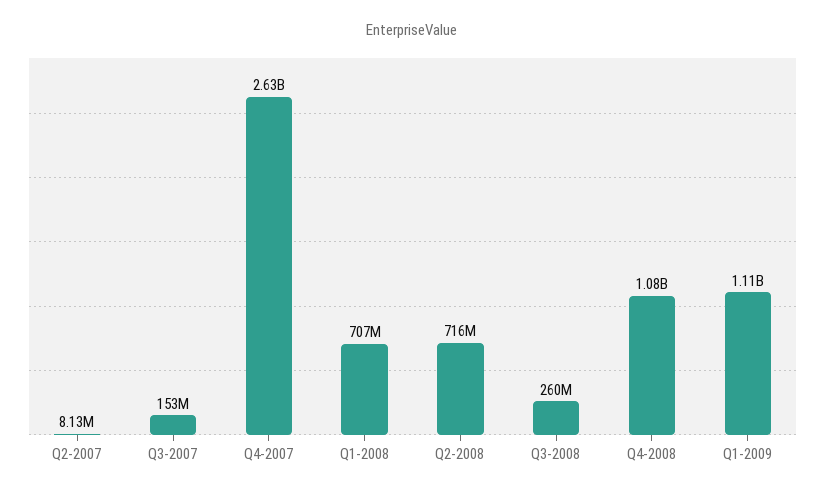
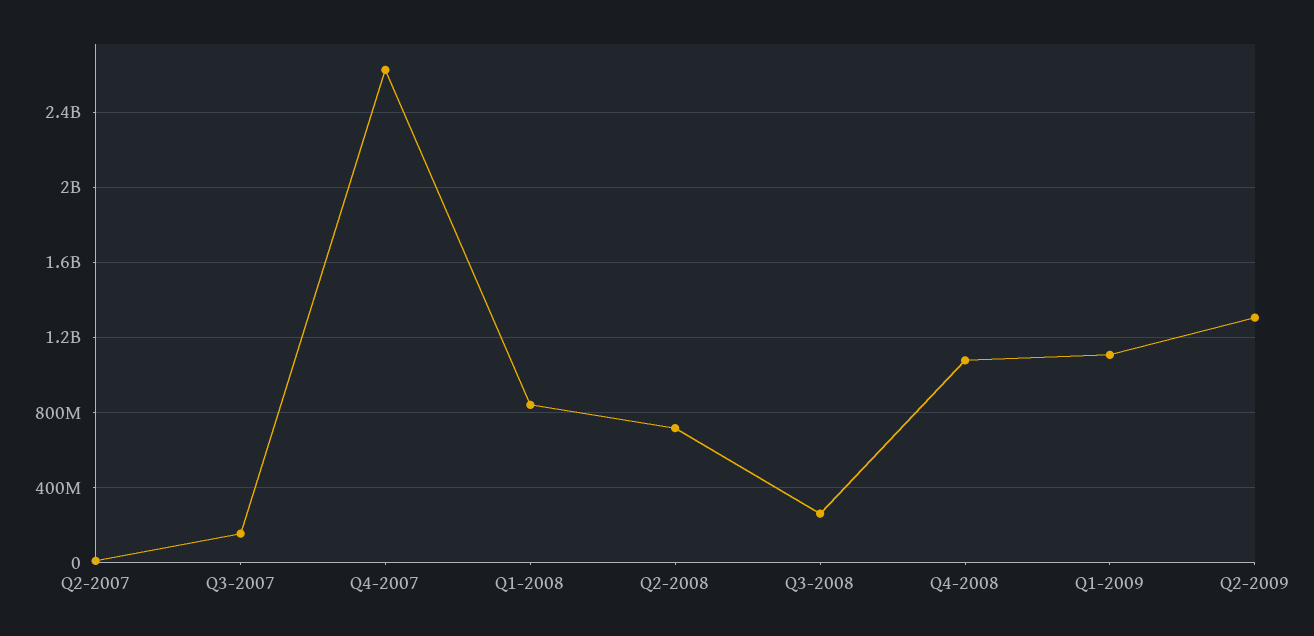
Q1-2008: 707000000 -> 850000000
Q2-2009: none -> 1300000000

